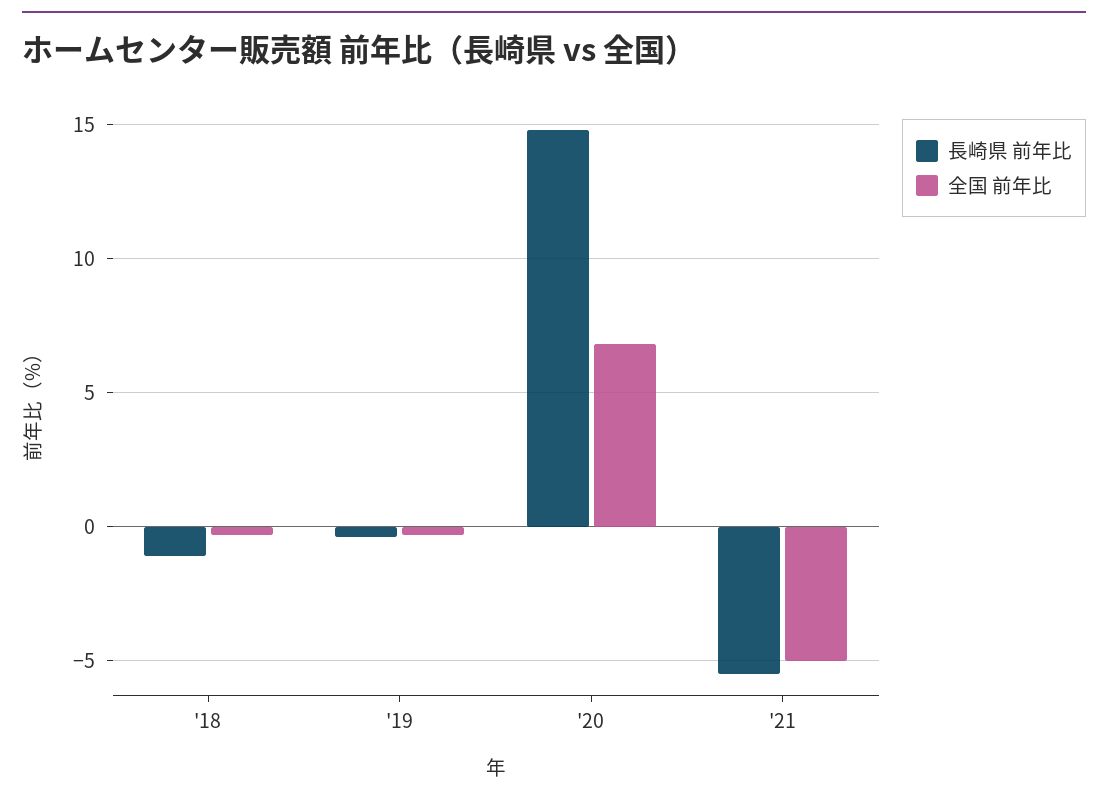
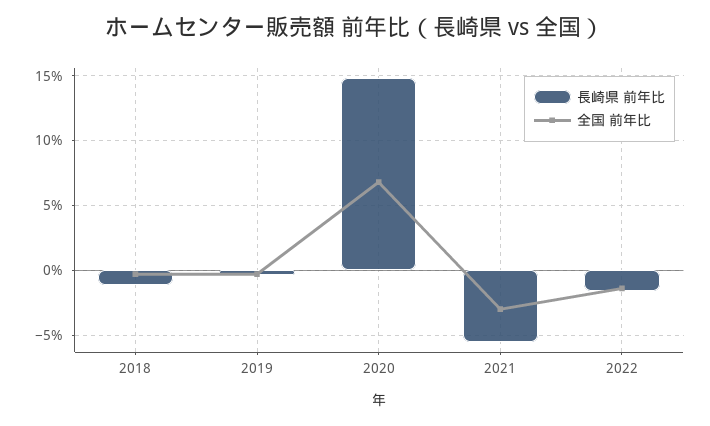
全国 前年比, '21: -5 -> -3
長崎県 前年比, 2022: none -> -1.5
全国 前年比, 2022: none -> -1.5

